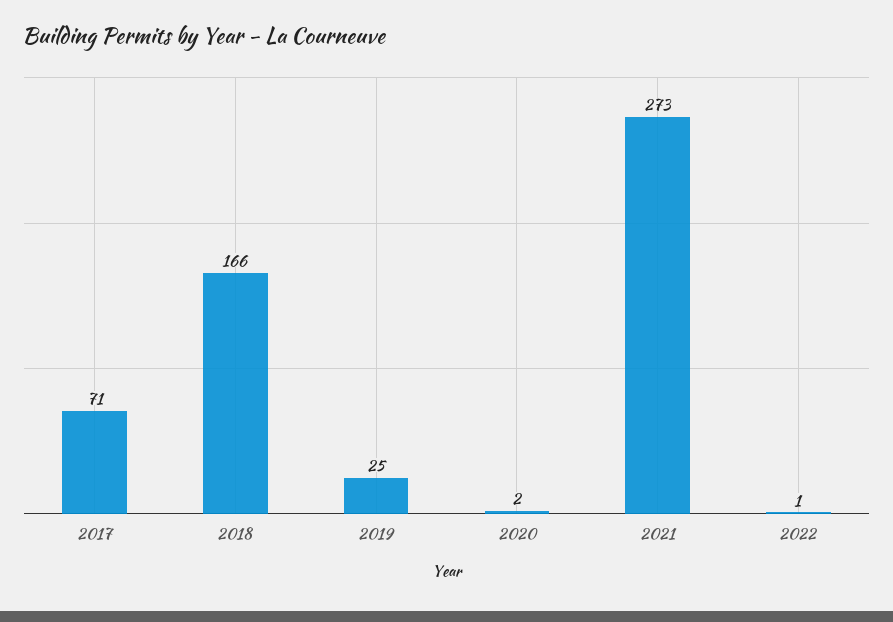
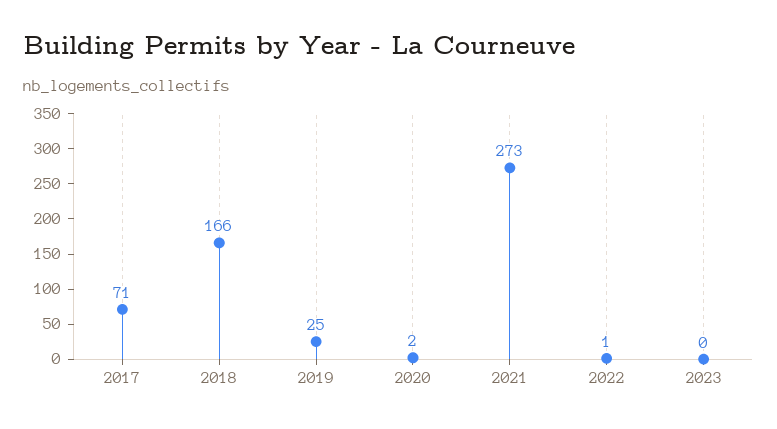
2023: none -> 0

